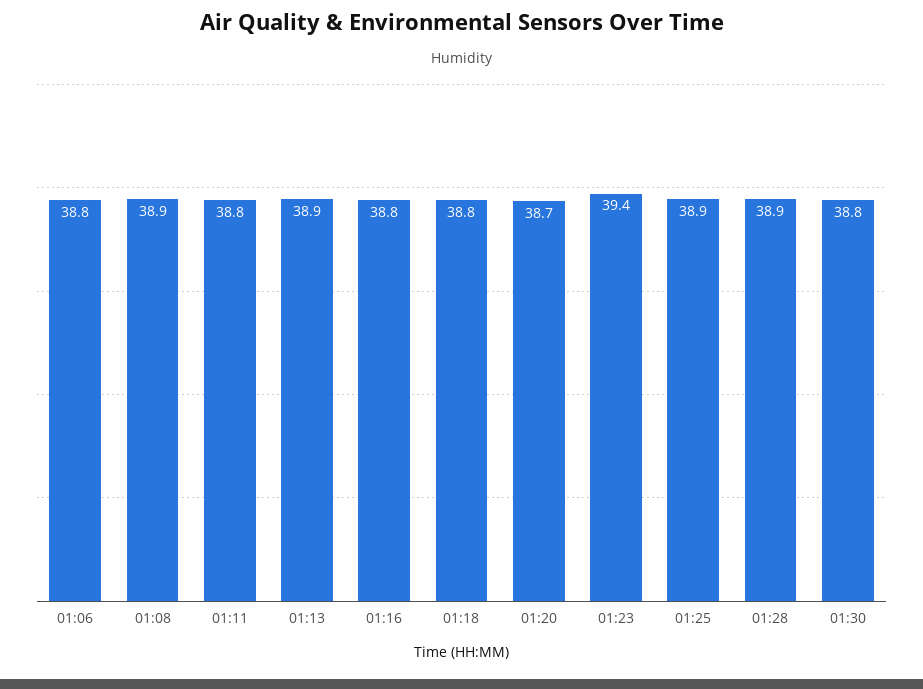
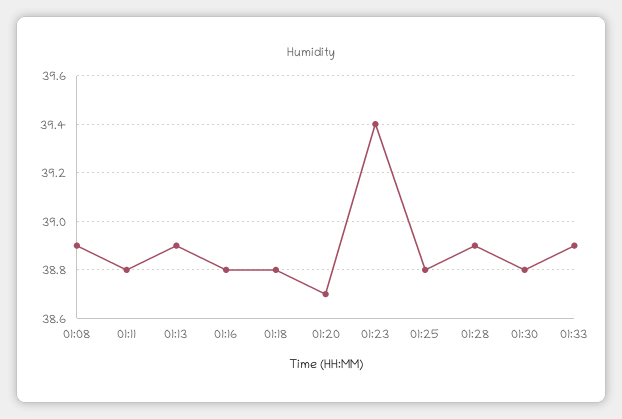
01:06: 38.8 -> none
01:25: 38.9 -> 38.8
01:33: none -> 38.9

